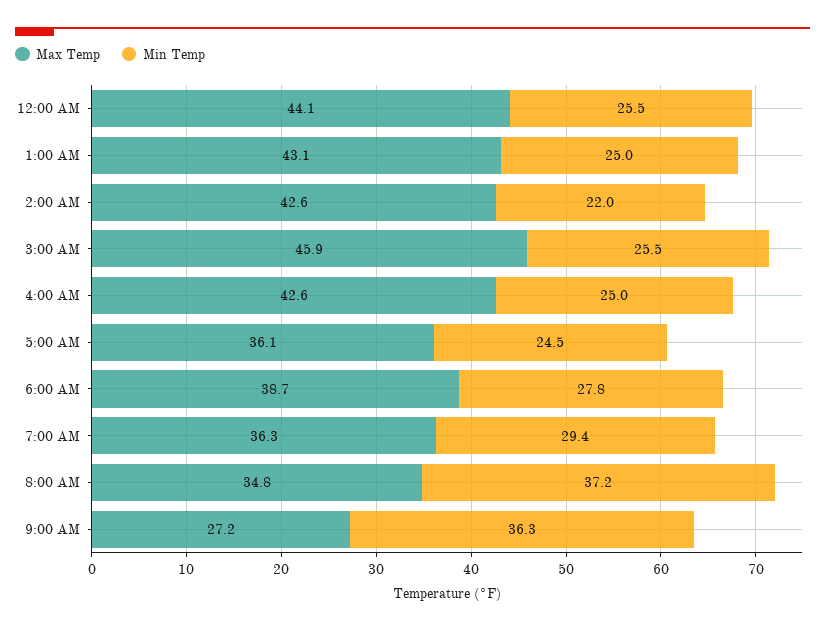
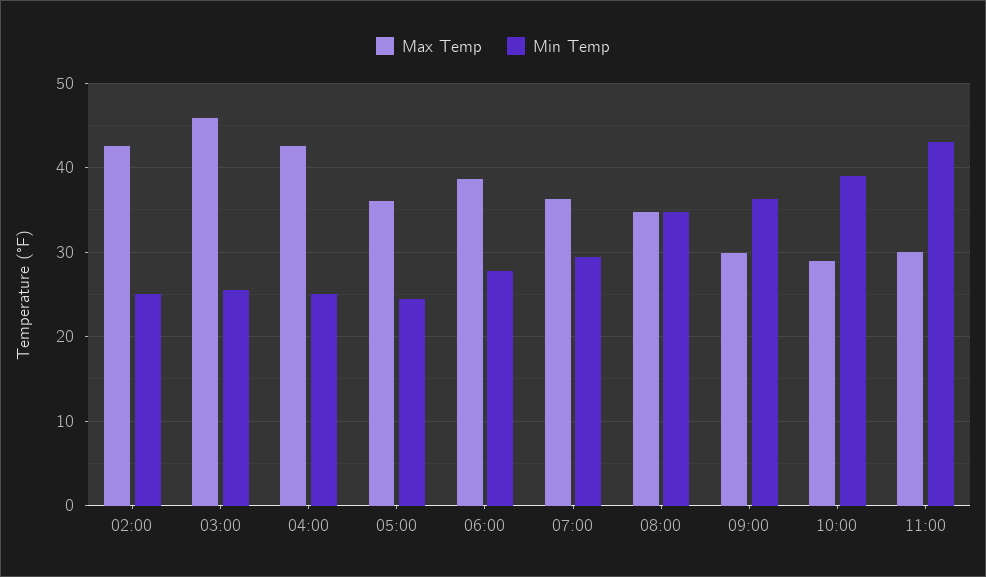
Max Temp, 12:00 AM: 44.1 -> none
Min Temp, 12:00 AM: 25.5 -> none
Max Temp, 1:00 AM: 43.1 -> none
Min Temp, 1:00 AM: 25 -> none
Min Temp, 2:00 AM: 22 -> 25
Min Temp, 8:00 AM: 37.2 -> 35
Max Temp, 9:00 AM: 27.2 -> 30
Max Temp, 10:00: none -> 29
Min Temp, 10:00: none -> 39
Max Temp, 11:00: none -> 30
Min Temp, 11:00: none -> 43

